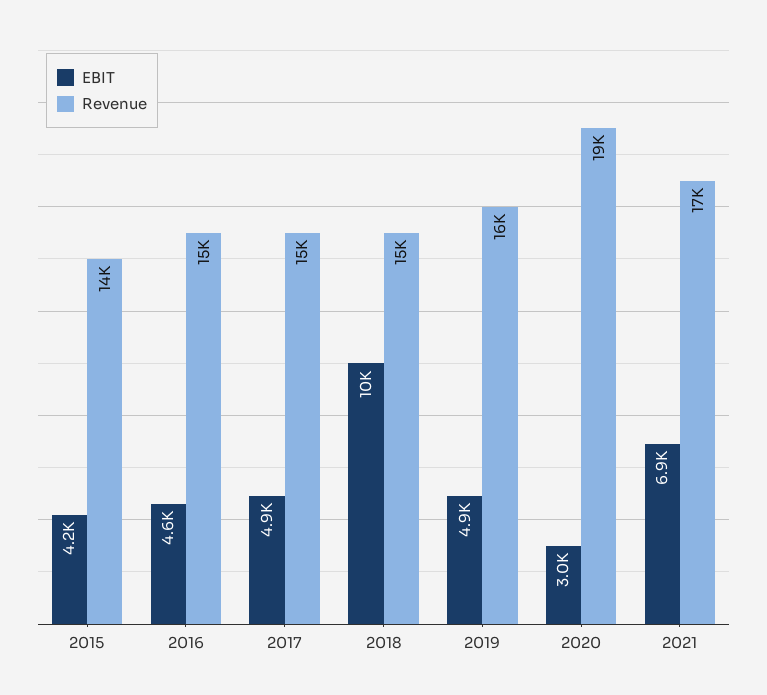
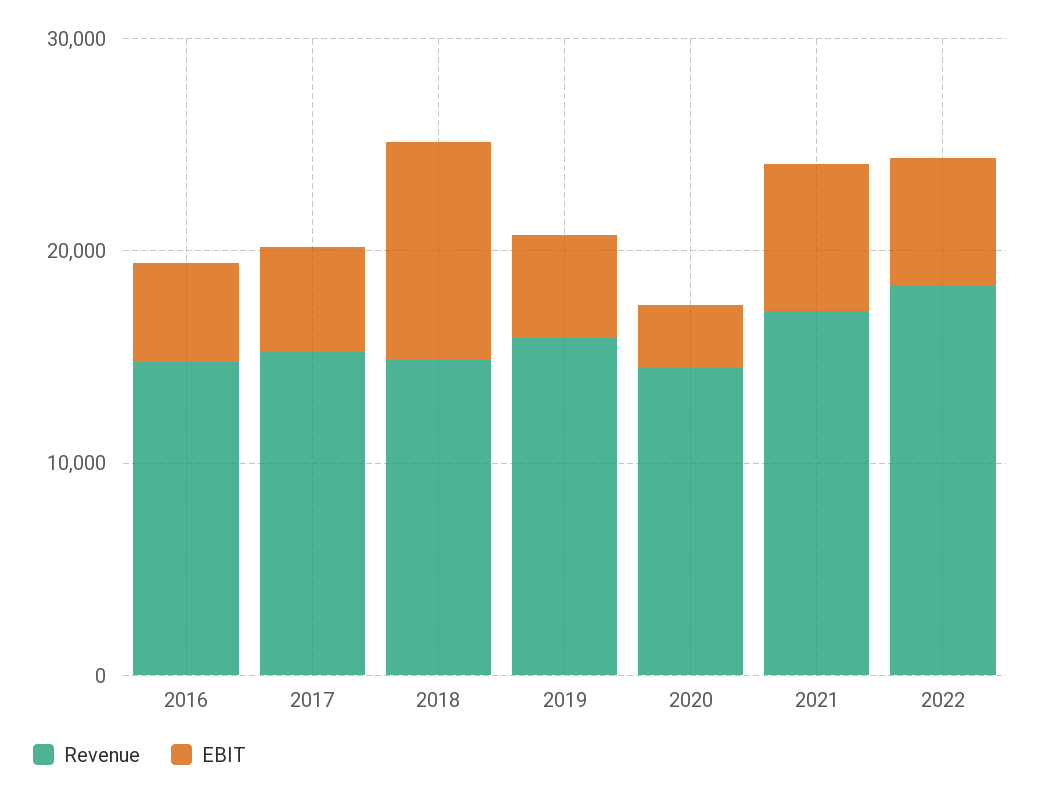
EBIT, 2015: 4200 -> none
Revenue, 2015: 14000 -> none
Revenue, 2020: 19000 -> 14000
Revenue, 2022: none -> 18000
EBIT, 2022: none -> 6000

